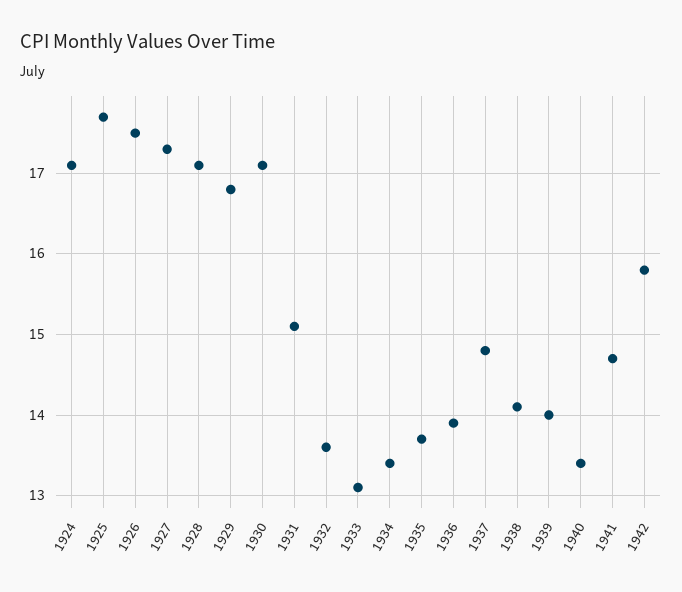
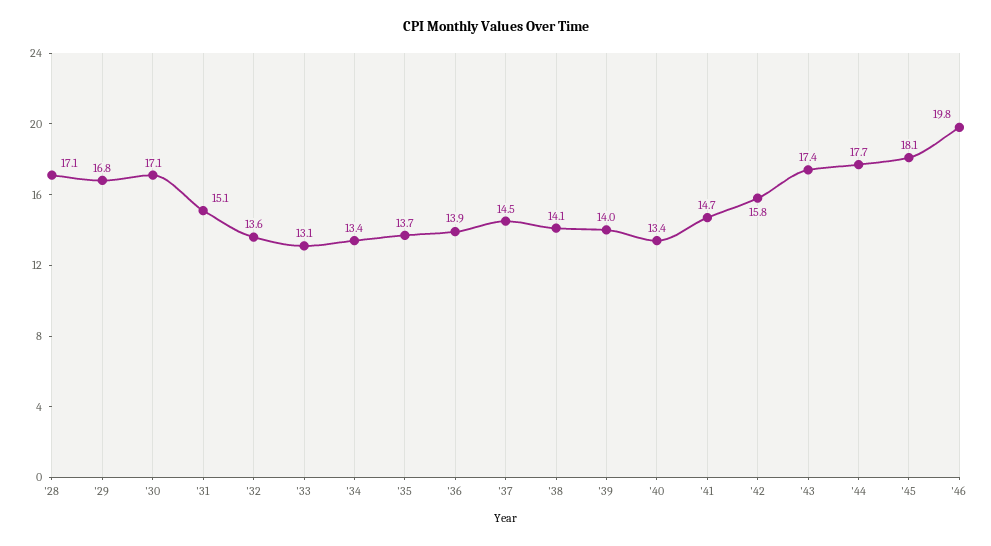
1924: 17.1 -> none
1925: 17.7 -> none
1926: 17.5 -> none
1927: 17.3 -> none
1937: 14.8 -> 14.5
'43: none -> 17.4
'44: none -> 17.7
'45: none -> 18.1
'46: none -> 19.8

